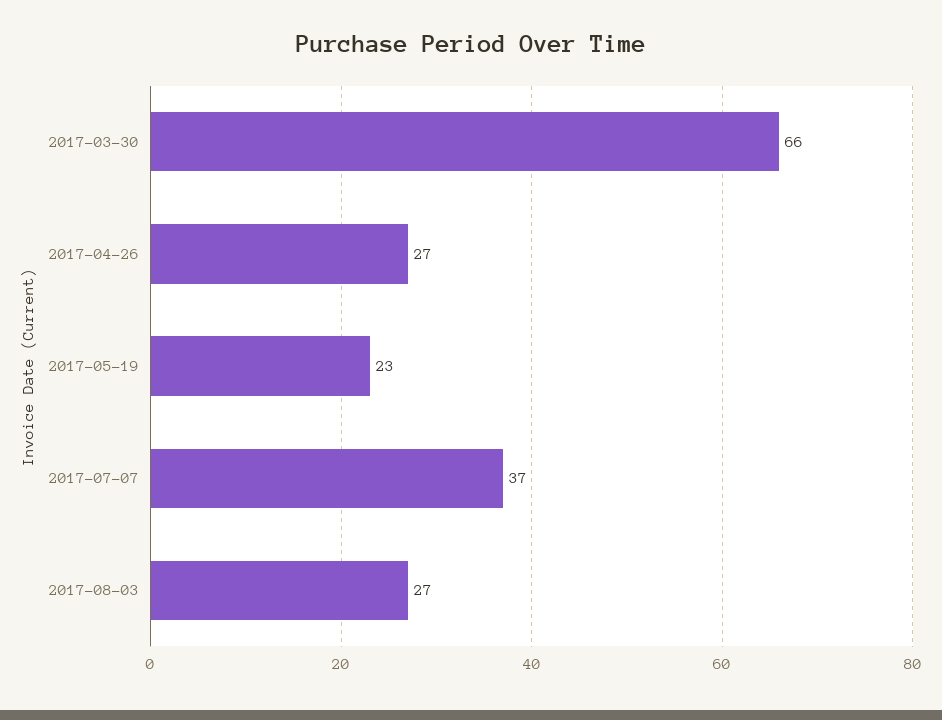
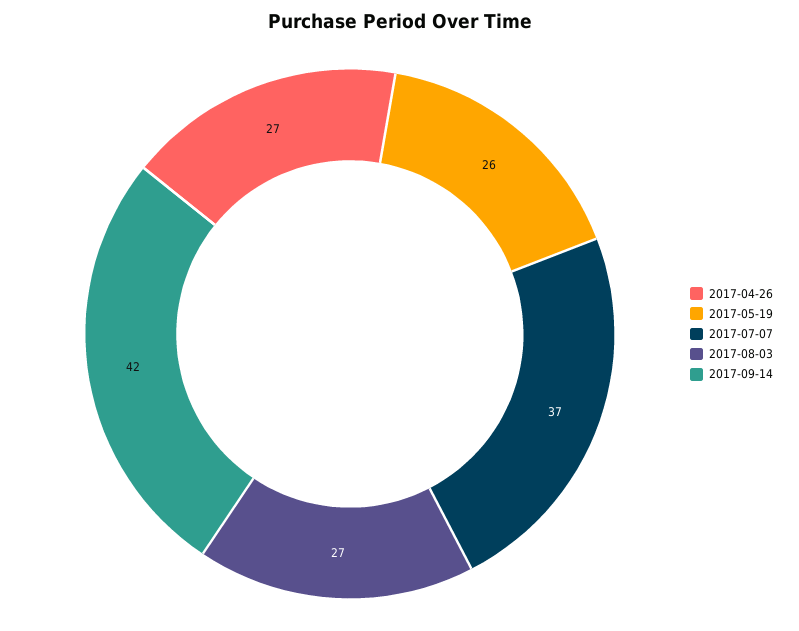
2017-03-30: 66 -> none
2017-05-19: 23 -> 26
2017-09-14: none -> 42

